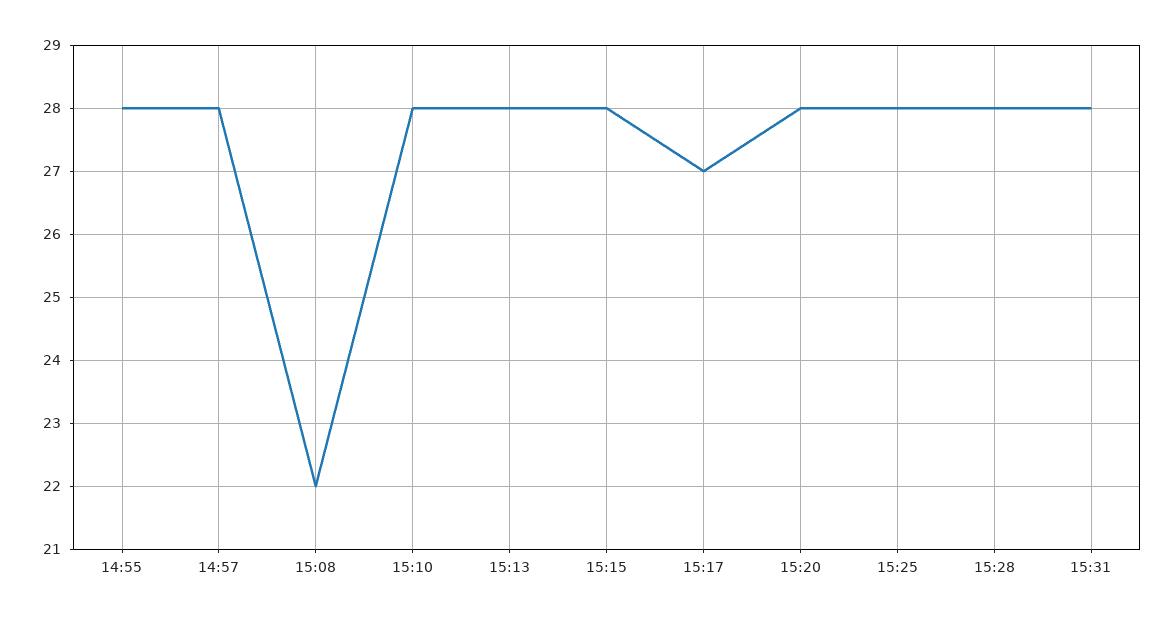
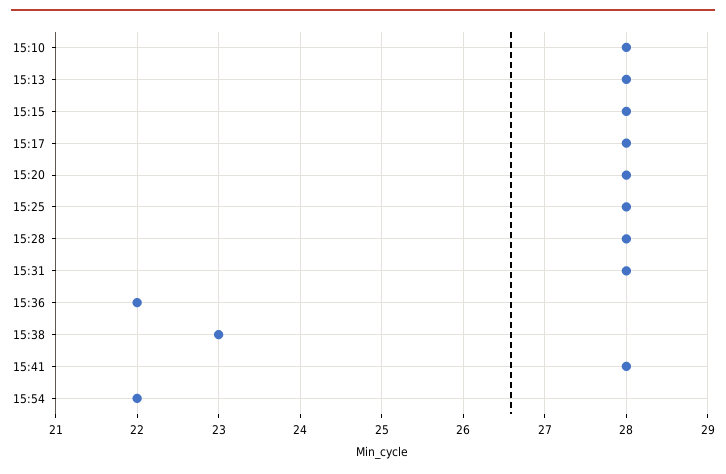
14:55: 28 -> none
14:57: 28 -> none
15:08: 22 -> none
15:17: 27 -> 28
15:36: none -> 22
15:38: none -> 23
15:41: none -> 28
15:54: none -> 22

